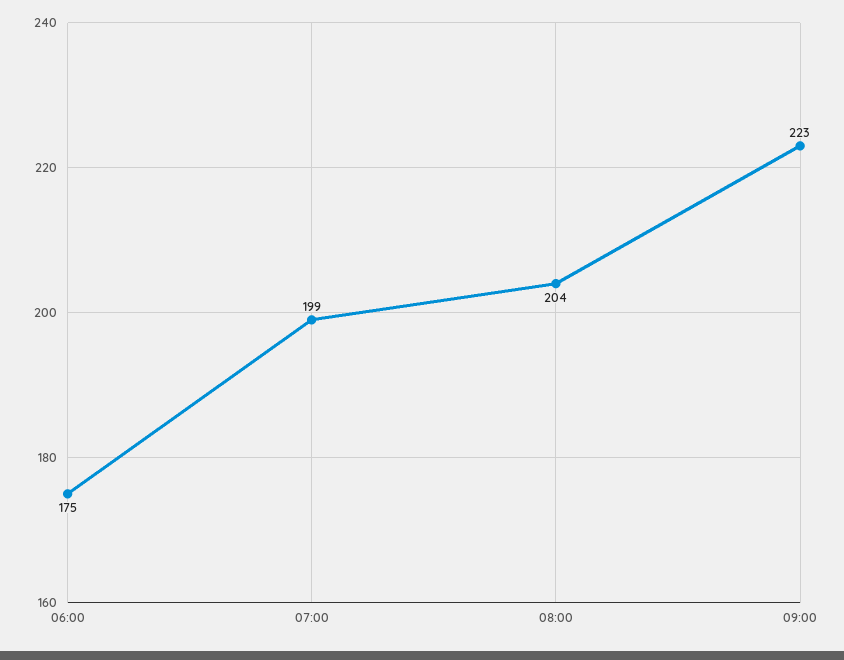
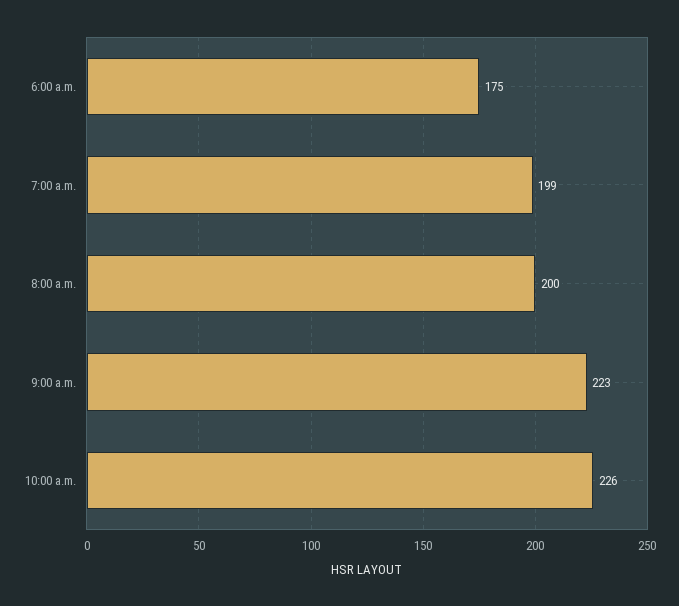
08:00: 204 -> 200
10:00 a.m.: none -> 226

